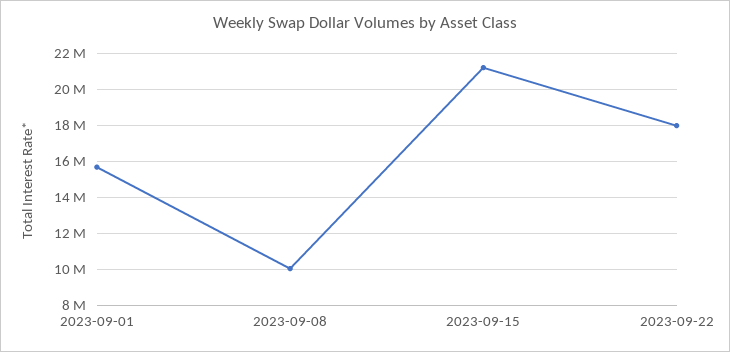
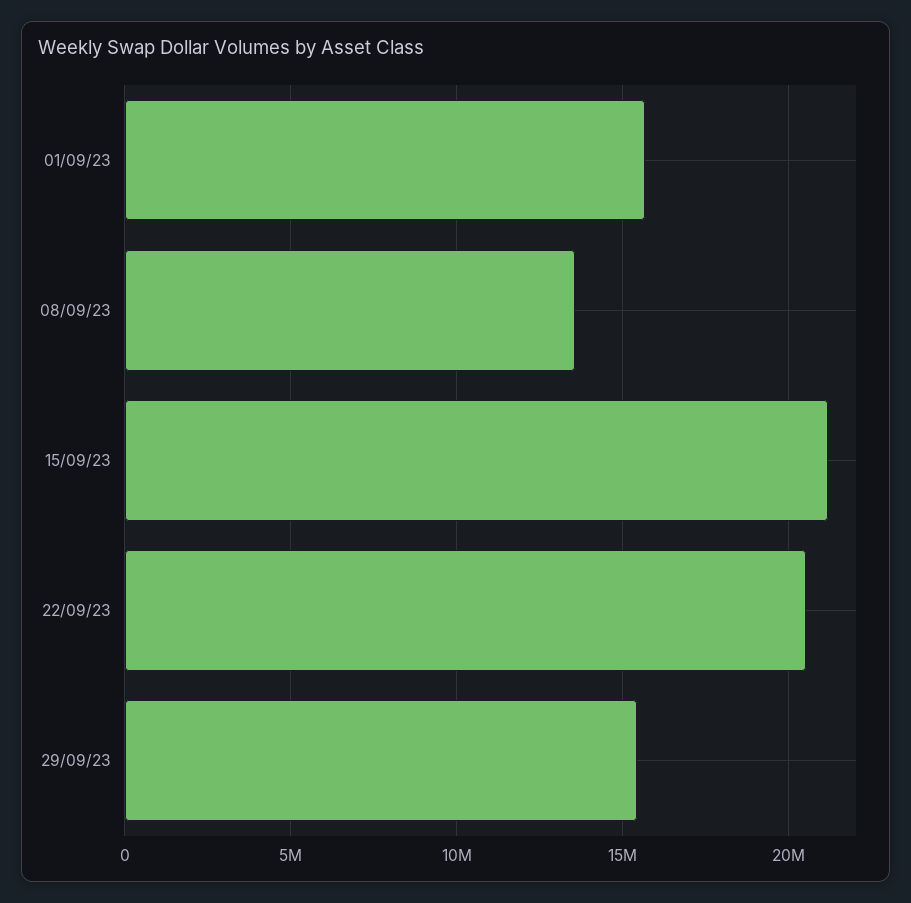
2023-09-08: 10000000 -> 13500000
2023-09-22: 18000000 -> 20500000
29/09/23: none -> 15500000

